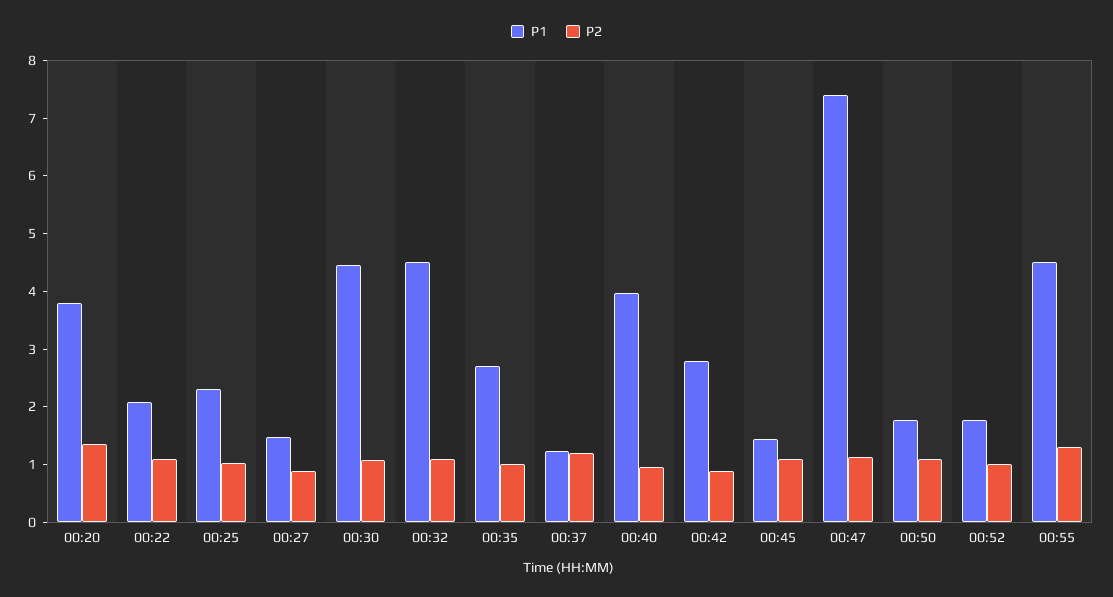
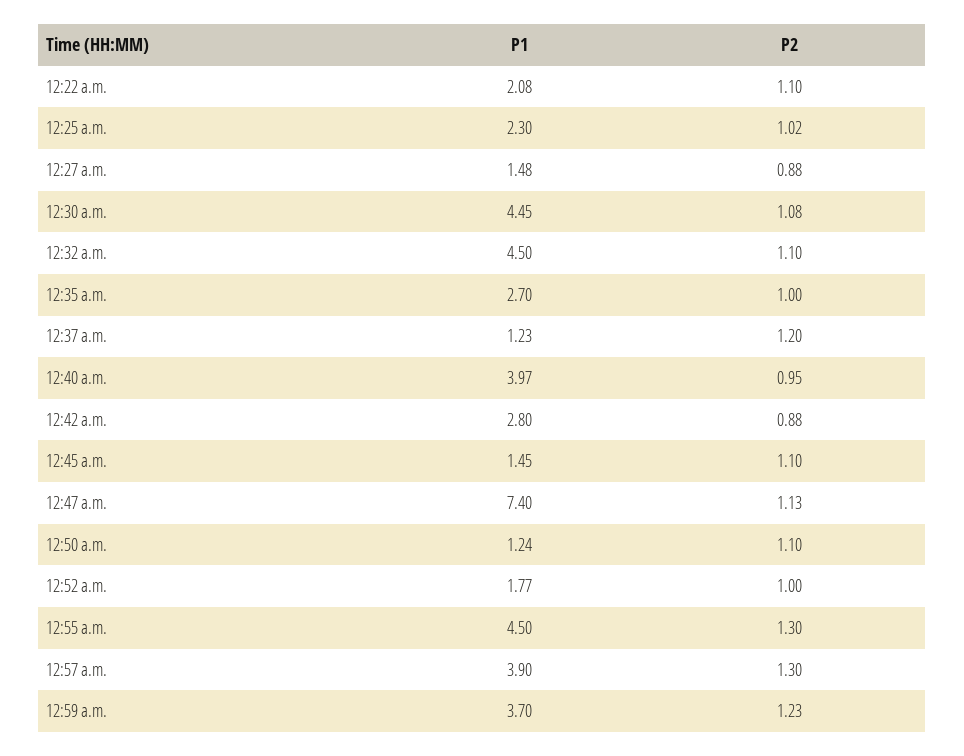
P1, 00:20: 3.8 -> none
P2, 00:20: 1.4 -> none
P1, 00:50: 1.8 -> 1.24
P1, 12:57 a.m.: none -> 3.9
P2, 12:57 a.m.: none -> 1.3
P1, 12:59 a.m.: none -> 3.7
P2, 12:59 a.m.: none -> 1.23

